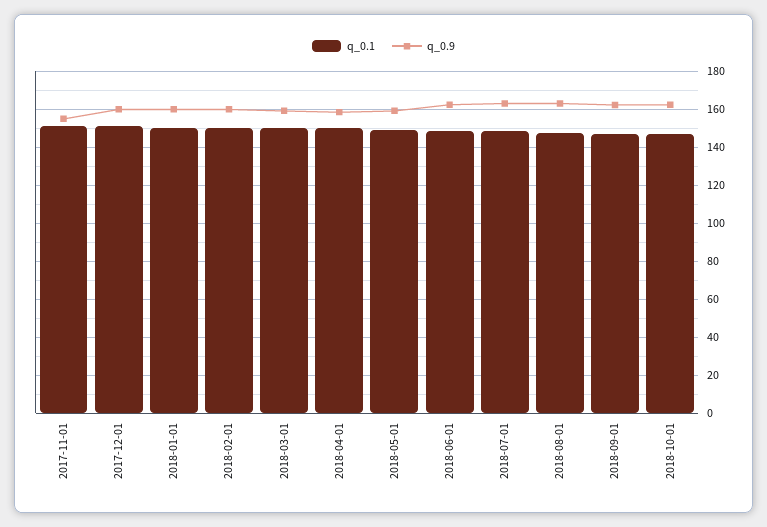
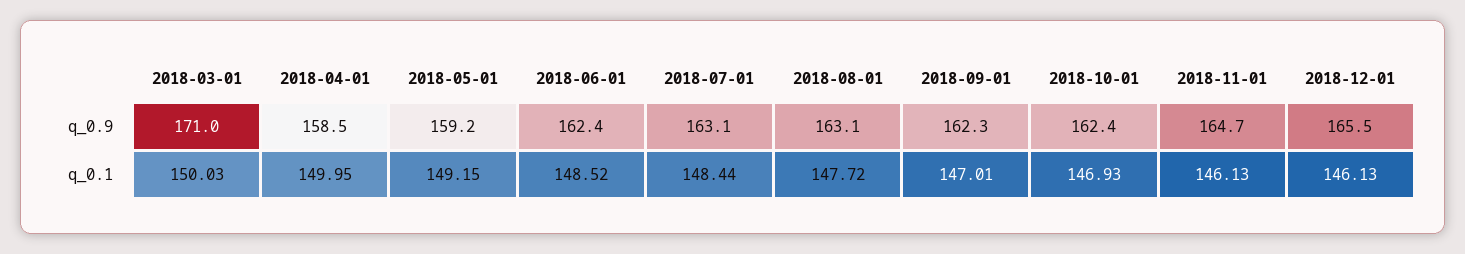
q_0.1, 2017-11-01: 150 -> none
q_0.9, 2017-11-01: 155 -> none
q_0.1, 2017-12-01: 150 -> none
q_0.9, 2017-12-01: 160 -> none
q_0.1, 2018-01-01: 150 -> none
q_0.9, 2018-01-01: 160 -> none
q_0.1, 2018-02-01: 150 -> none
q_0.9, 2018-02-01: 160 -> none
q_0.9, 2018-03-01: 160 -> 171
q_0.9, 2018-11-01: none -> 164.7
q_0.9, 2018-12-01: none -> 165.5
q_0.1, 2018-11-01: none -> 146.13
q_0.1, 2018-12-01: none -> 146.13

